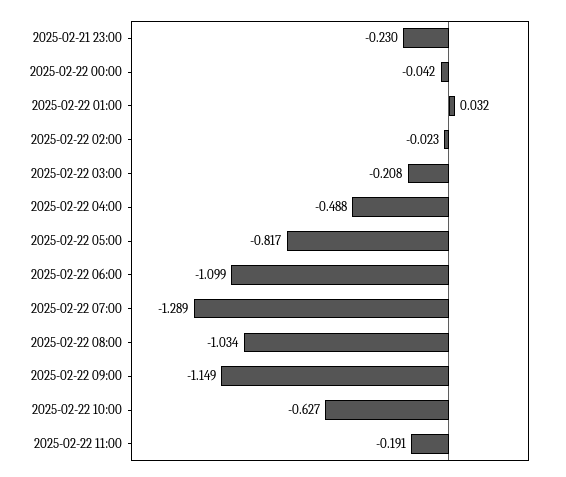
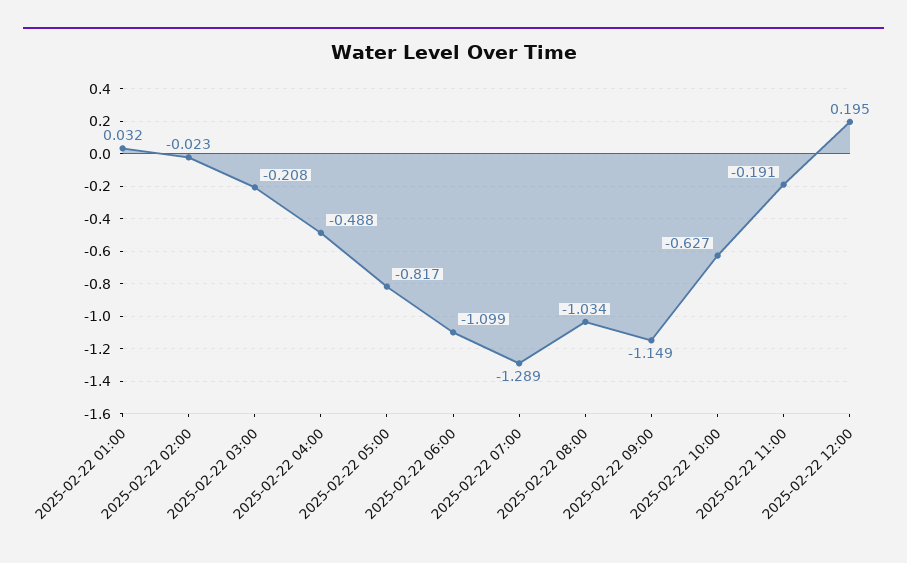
2025-02-21 23:00: -0.23 -> none
2025-02-22 00:00: -0.042 -> none
2025-02-22 12:00: none -> 0.195

